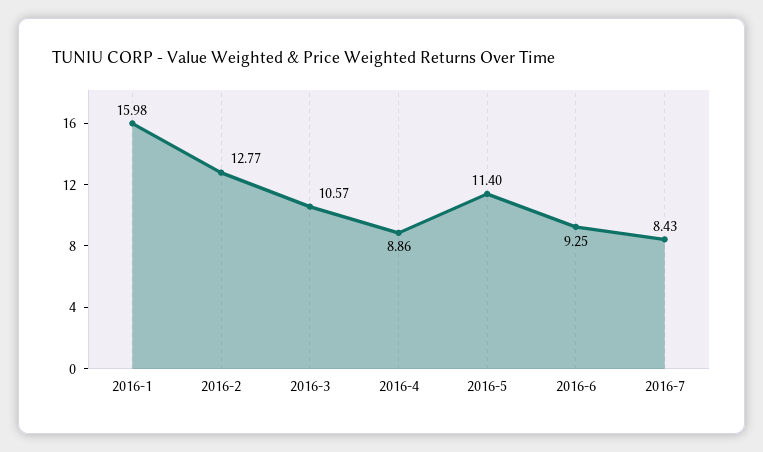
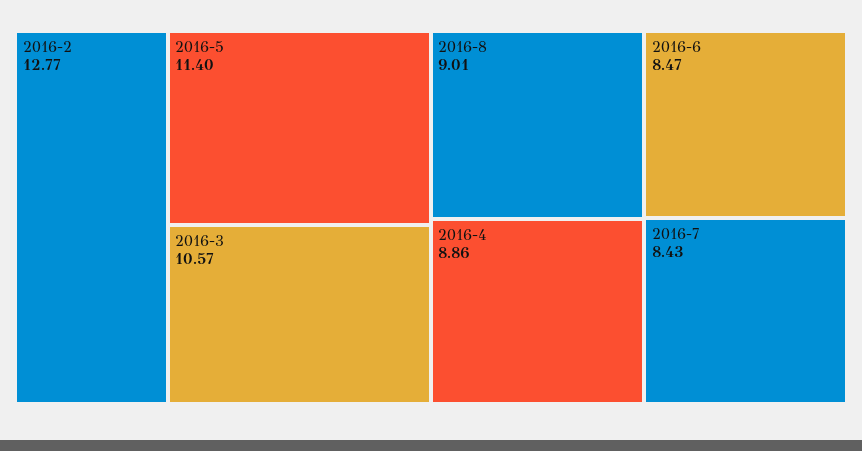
2016-1: 15.98 -> none
2016-6: 9.25 -> 8.47
2016-8: none -> 9.01

